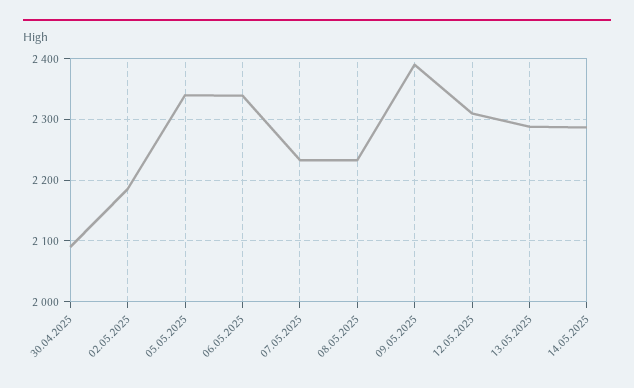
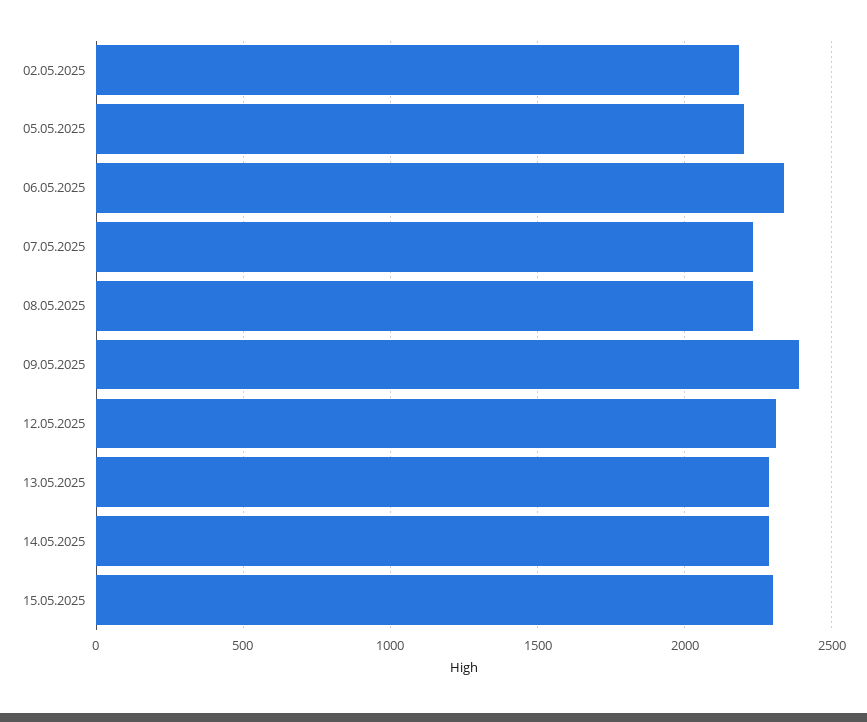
30.04.2025: 2090 -> none
05.05.2025: 2340 -> 2200
15.05.2025: none -> 2300

